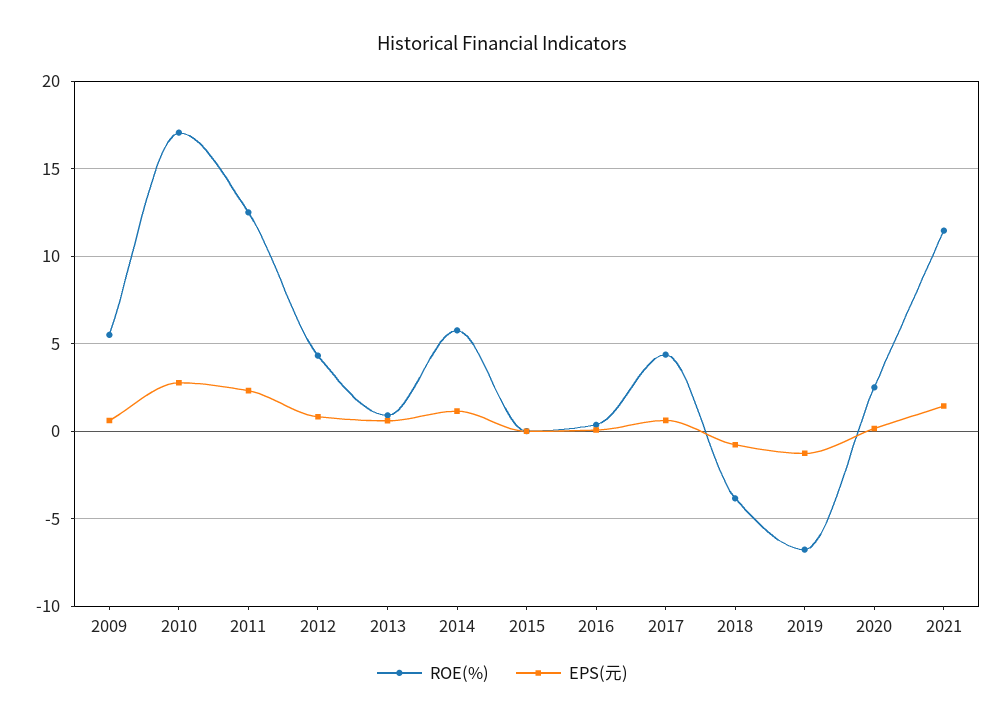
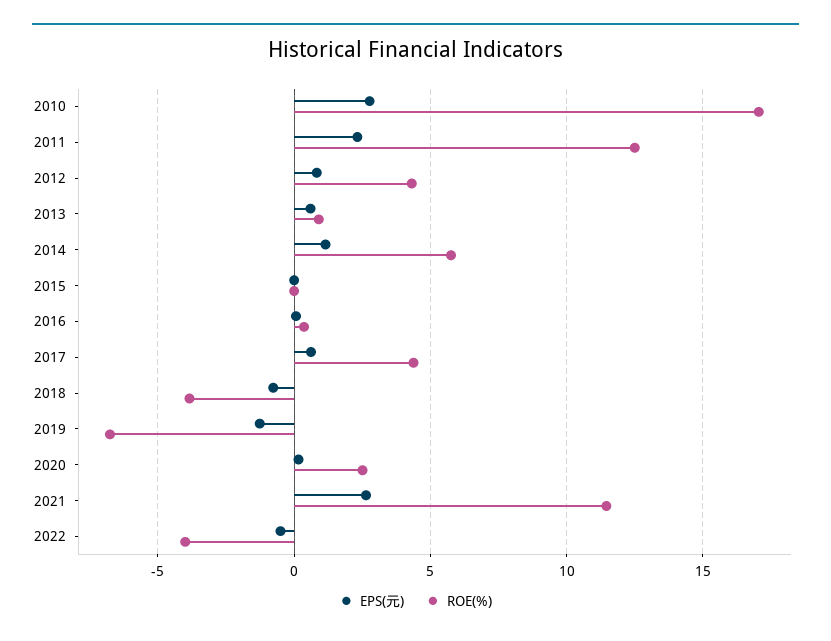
ROE(%), 2009: 5.5 -> none
EPS(元), 2009: 0.5 -> none
EPS(元), 2021: 1.5 -> 2.5
EPS(元), 2022: none -> -0.5
ROE(%), 2022: none -> -4

